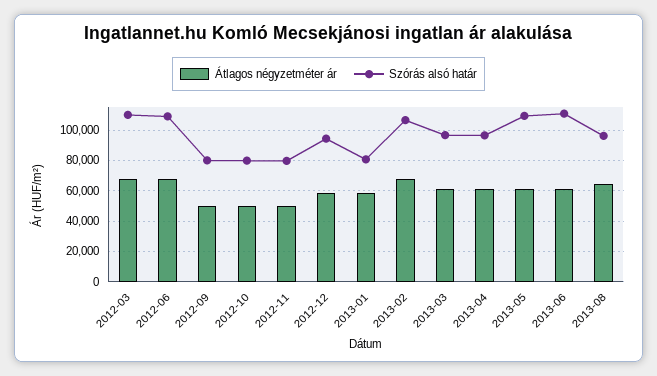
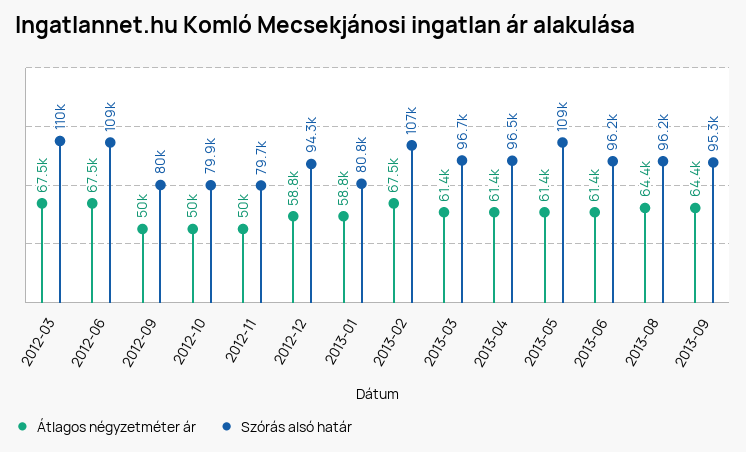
Szórás alsó határ, 2013-06: 110000 -> 96200
Átlagos négyzetméter ár, 2013-09: none -> 64400
Szórás alsó határ, 2013-09: none -> 95300

